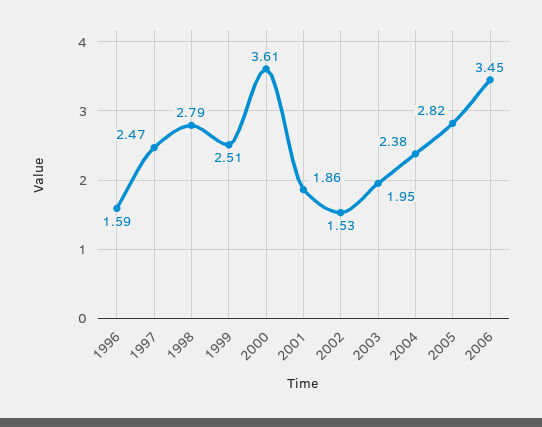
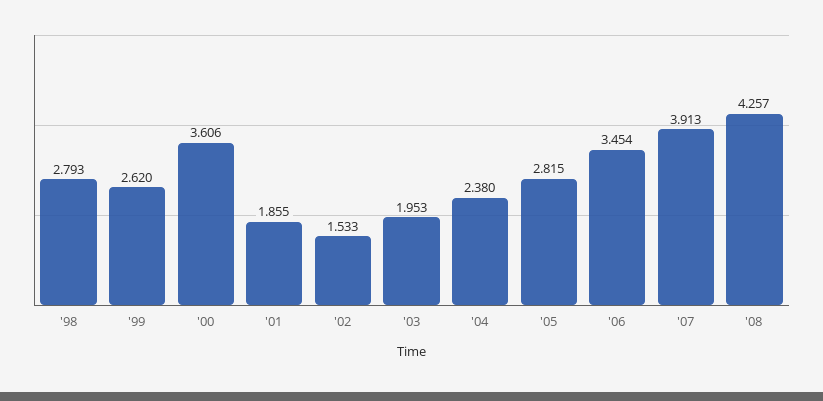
1996: 1.59 -> none
1997: 2.47 -> none
1999: 2.51 -> 2.62
'07: none -> 3.913
'08: none -> 4.257

